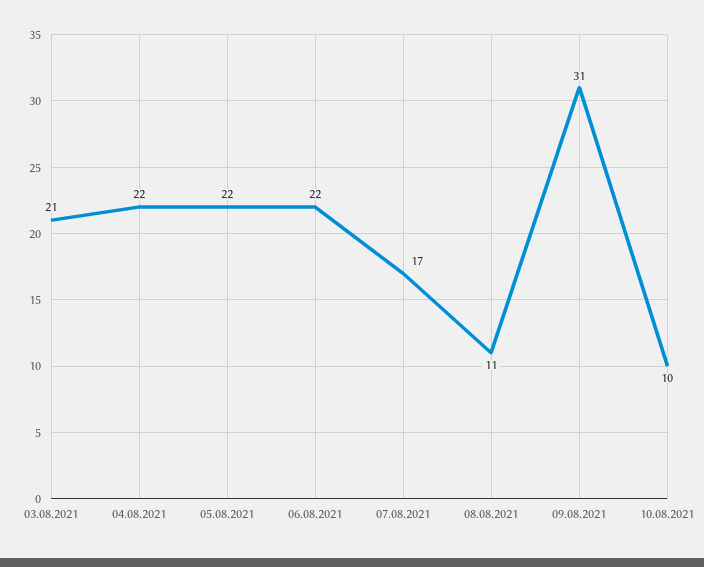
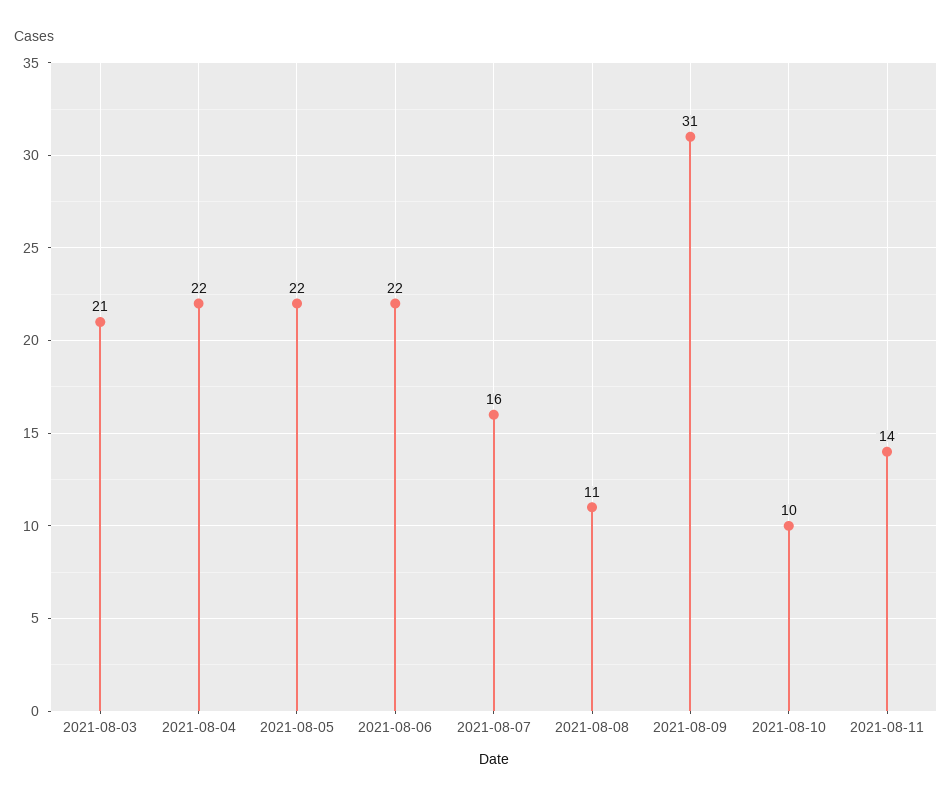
07.08.2021: 17 -> 16
2021-08-11: none -> 14

